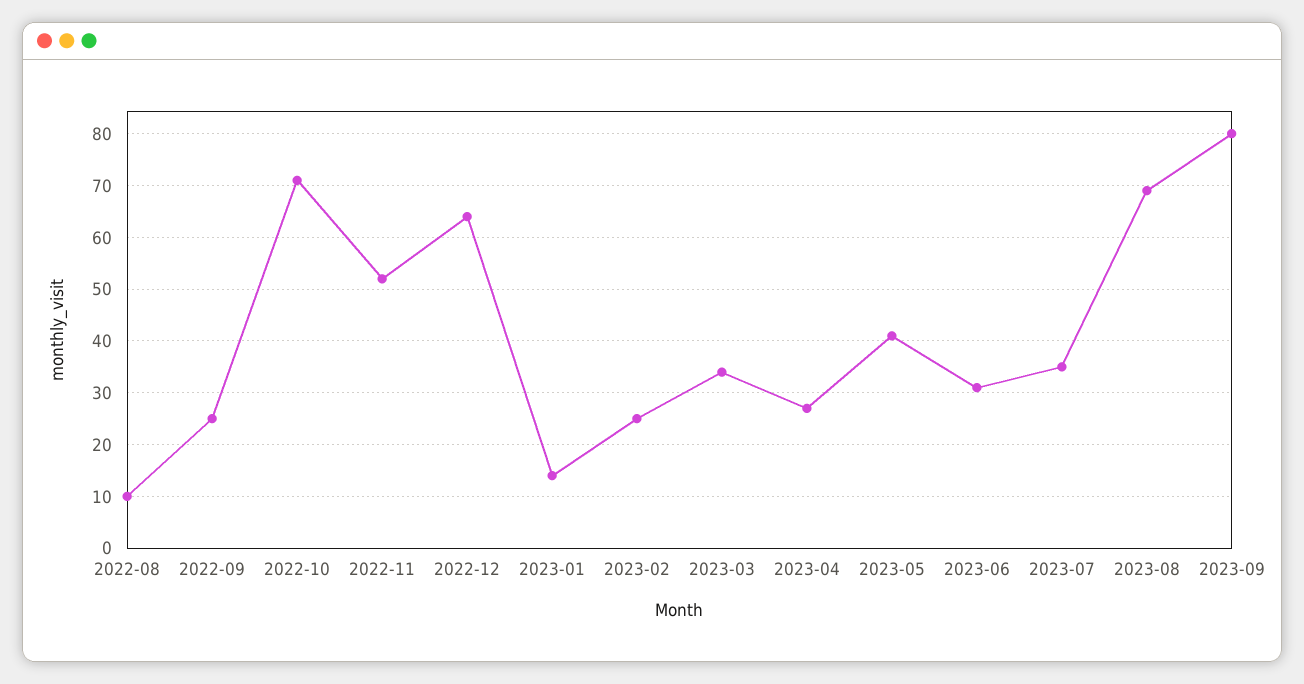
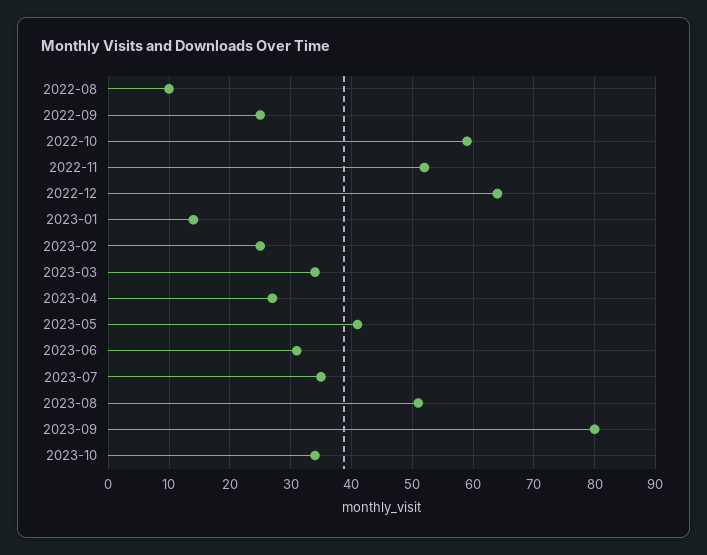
2022-10: 70 -> 59
2023-08: 70 -> 51
2023-10: none -> 34

